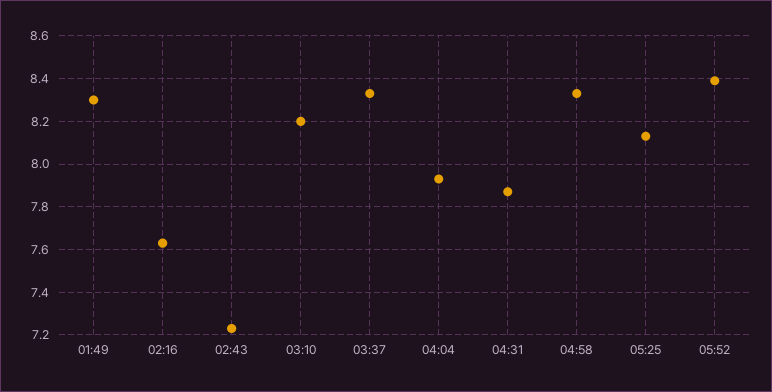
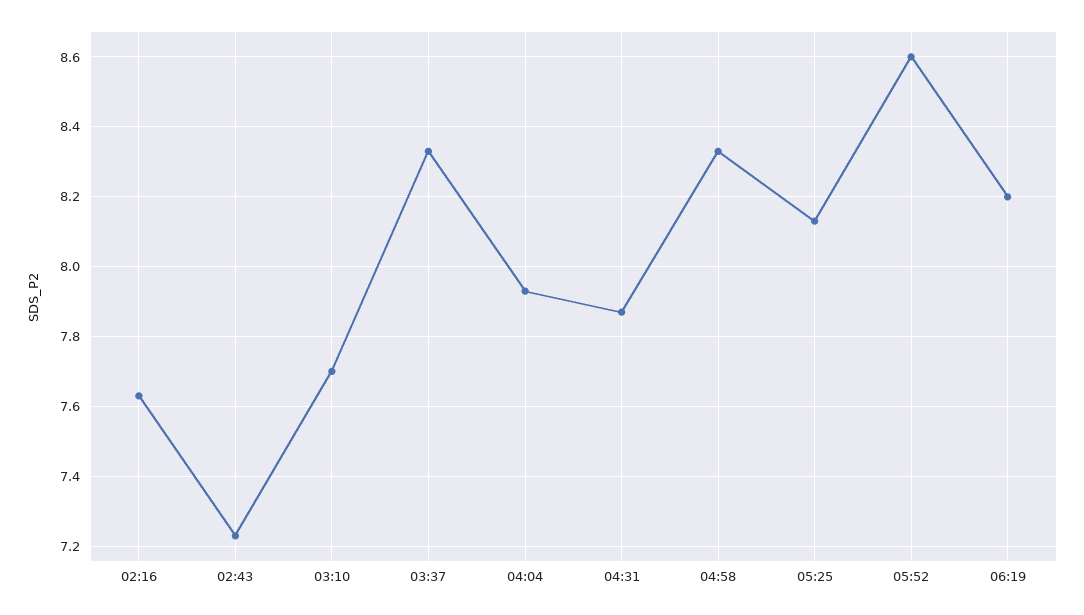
01:49: 8.3 -> none
03:10: 8.2 -> 7.7
05:52: 8.4 -> 8.6
06:19: none -> 8.2

